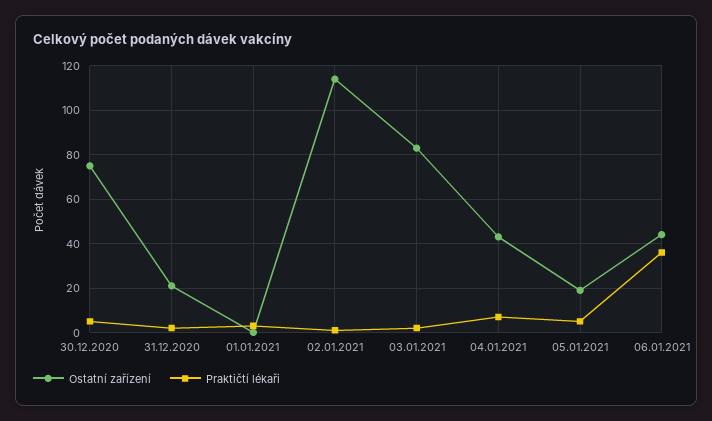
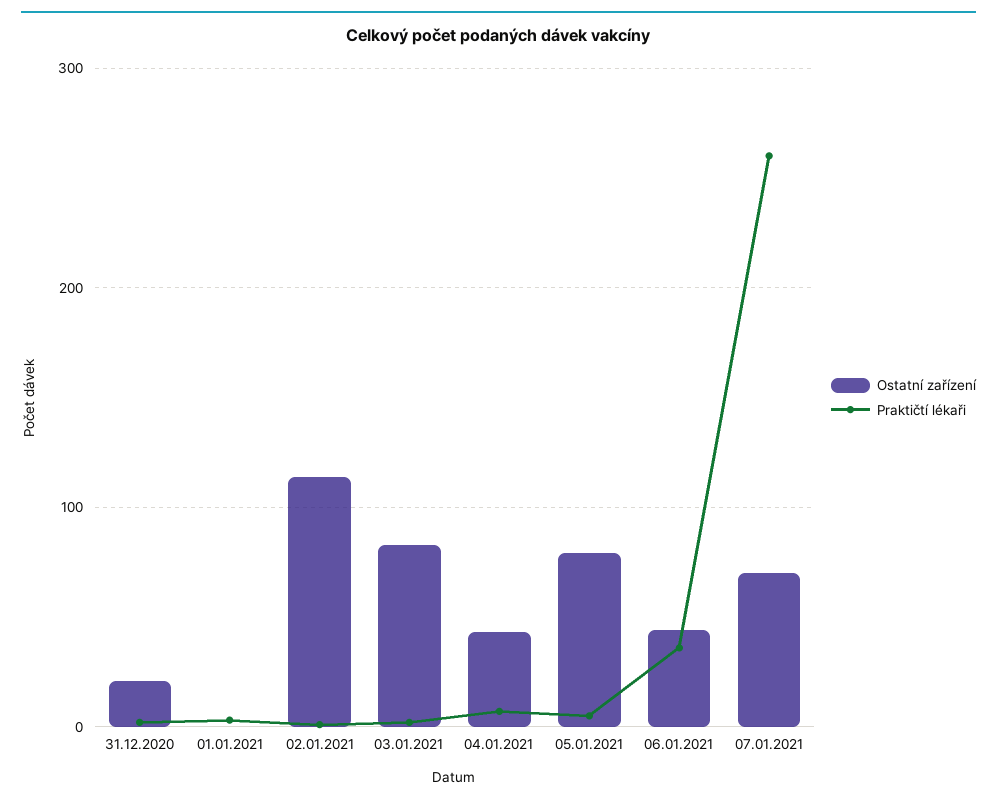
Ostatní zařízení, 30.12.2020: 75 -> none
Praktičtí lékaři, 30.12.2020: 5 -> none
Ostatní zařízení, 05.01.2021: 20 -> 80
Ostatní zařízení, 07.01.2021: none -> 70
Praktičtí lékaři, 07.01.2021: none -> 260

